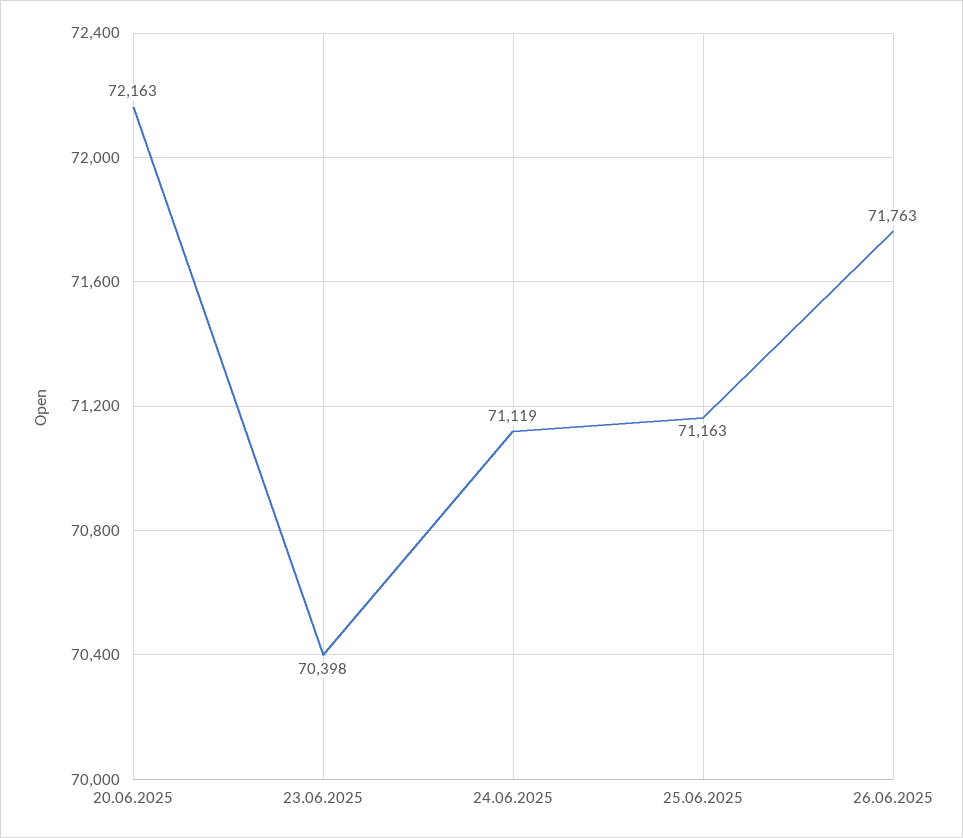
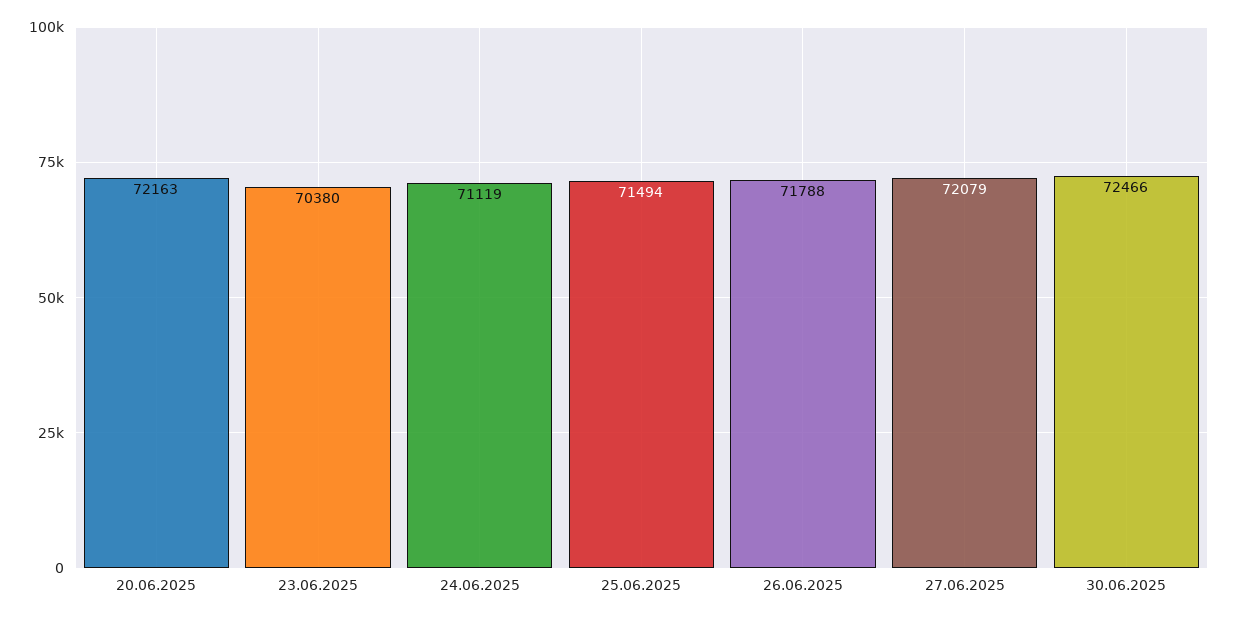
23.06.2025: 70398 -> 70380
25.06.2025: 71163 -> 71494
26.06.2025: 71763 -> 71788
27.06.2025: none -> 72079
30.06.2025: none -> 72466

